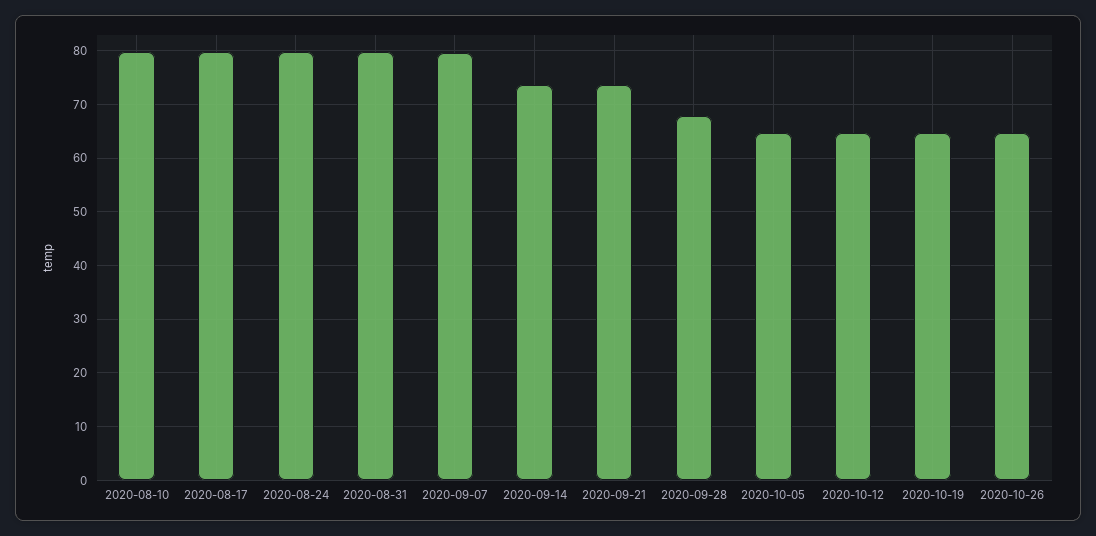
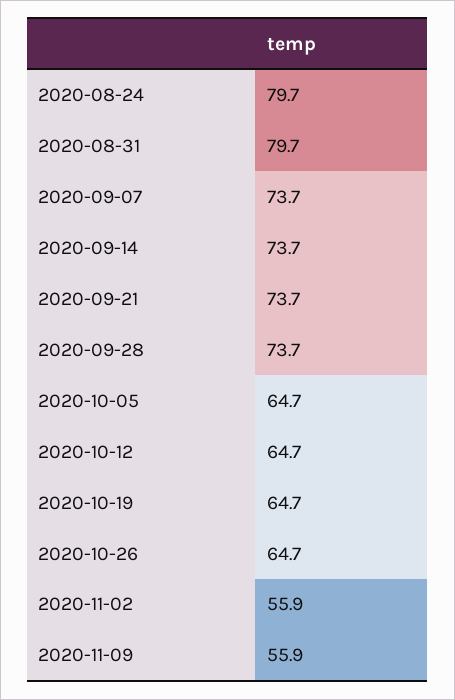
2020-08-10: 80 -> none
2020-08-17: 80 -> none
2020-09-07: 80 -> 73.7
2020-09-28: 68 -> 73.7
2020-11-02: none -> 55.9
2020-11-09: none -> 55.9

